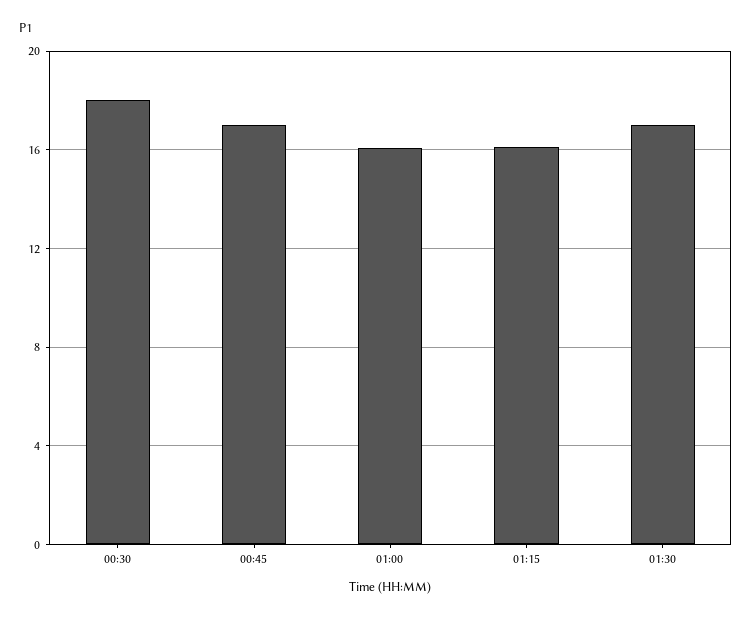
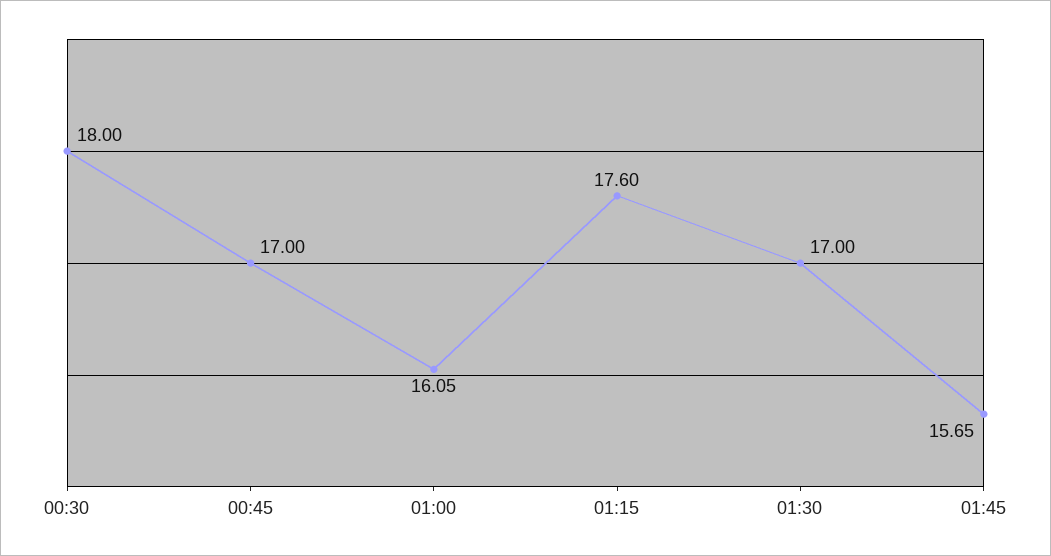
01:15: 16 -> 17.6
01:45: none -> 15.65

